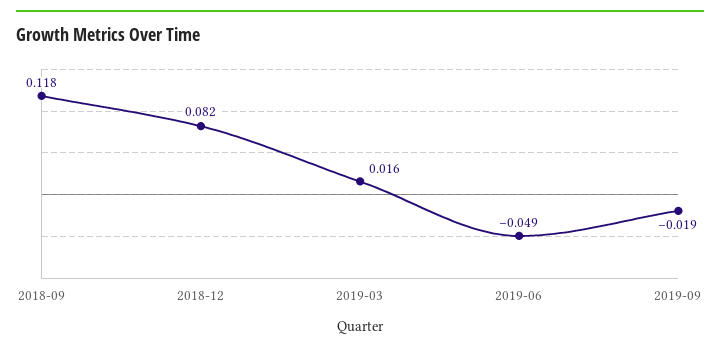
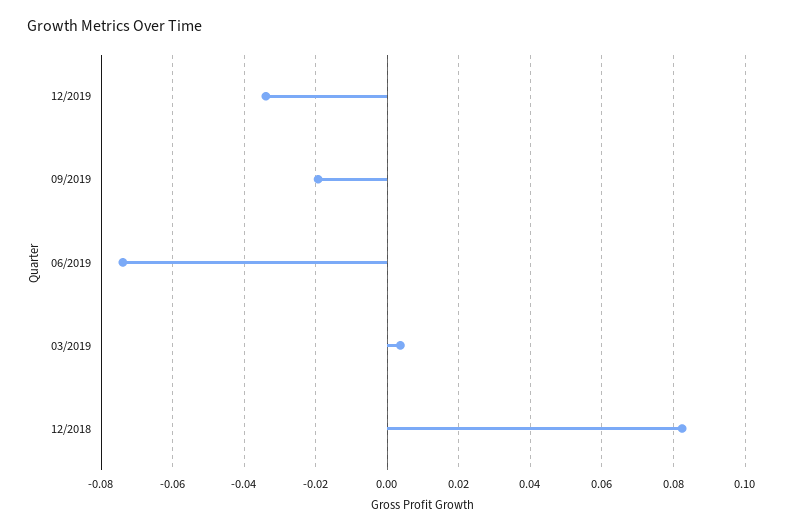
2018-09: 0.118 -> none
2019-03: 0.016 -> 0.004
2019-06: -0.049 -> -0.074
12/2019: none -> -0.034

